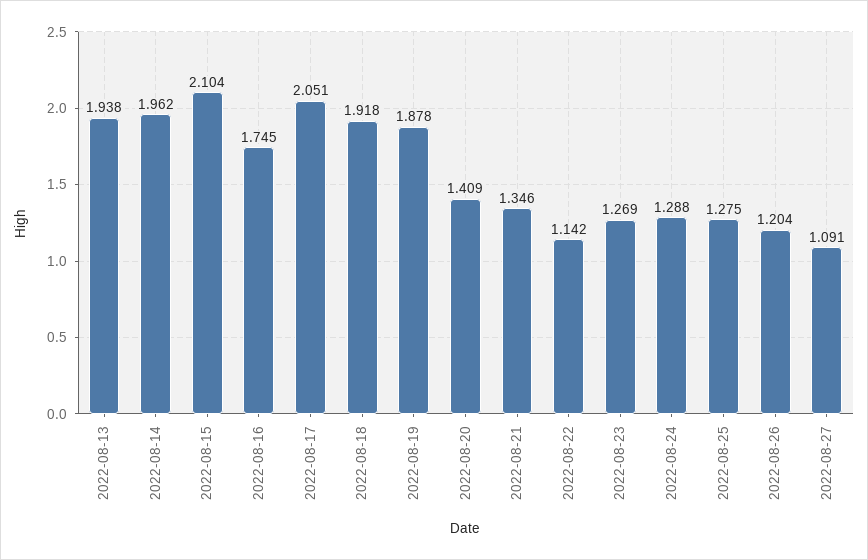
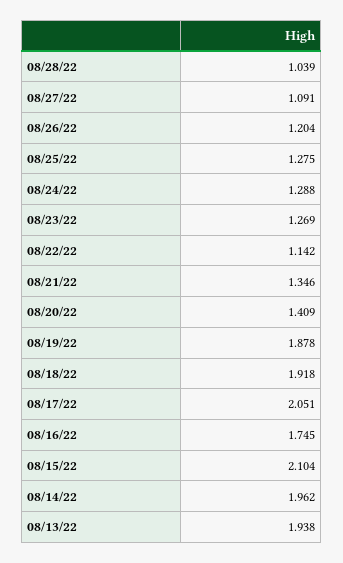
08/28/22: none -> 1.039

